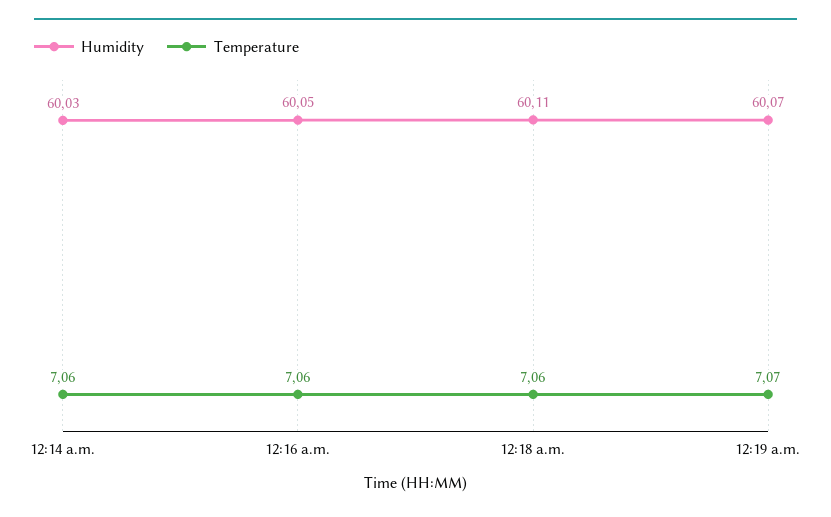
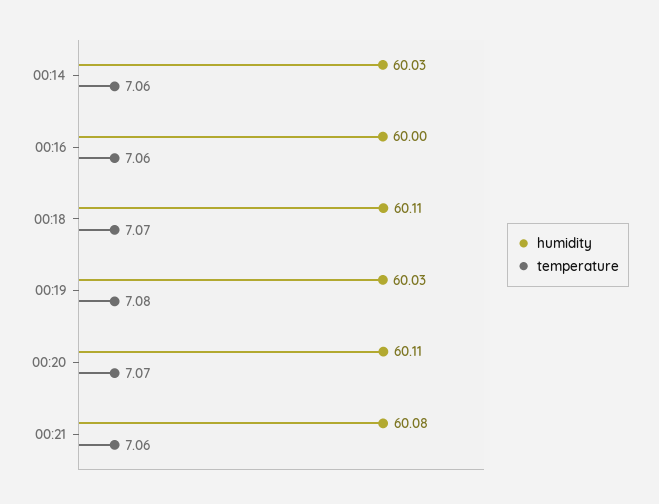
Humidity, 12:16 a.m.: 60.05 -> 60
Temperature, 12:18 a.m.: 7.06 -> 7.07
Humidity, 12:19 a.m.: 60.07 -> 60.03
Temperature, 12:19 a.m.: 7.07 -> 7.08
Humidity, 00:20: none -> 60.11
Temperature, 00:20: none -> 7.07
Humidity, 00:21: none -> 60.08
Temperature, 00:21: none -> 7.06

